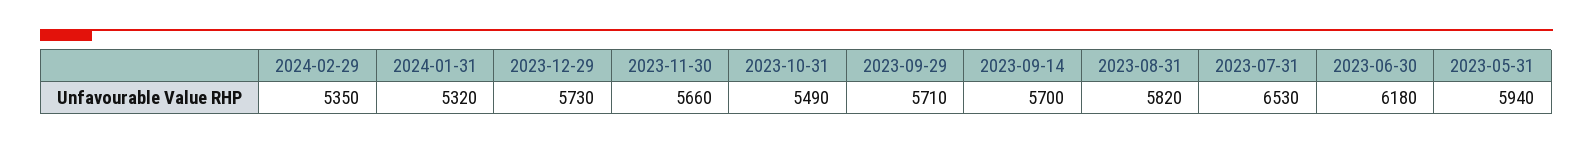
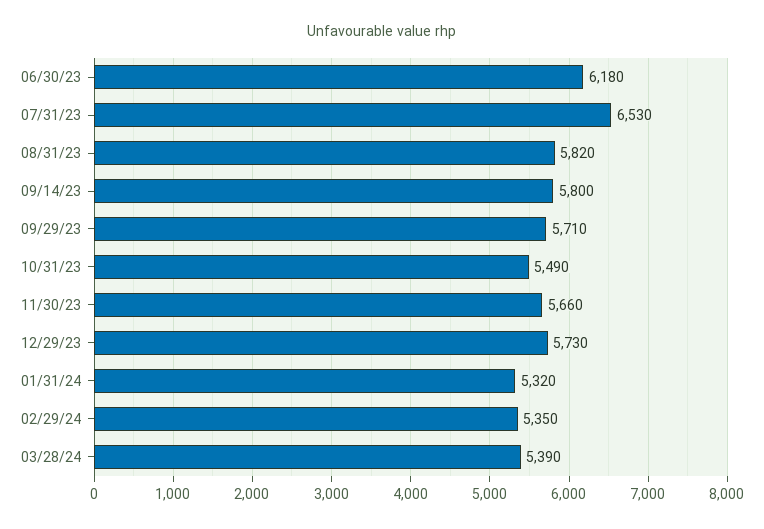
2023-09-14: 5700 -> 5800
2023-05-31: 5940 -> none
03/28/24: none -> 5390

